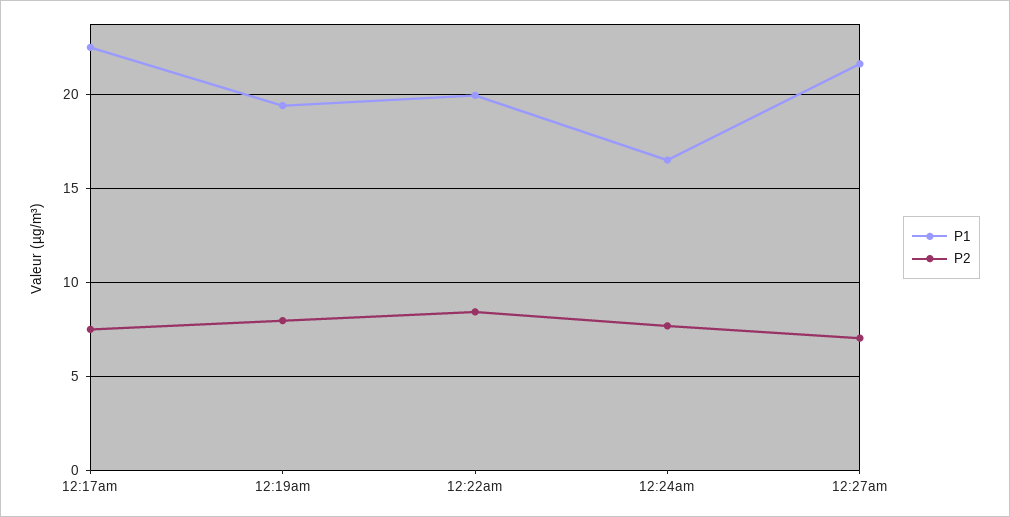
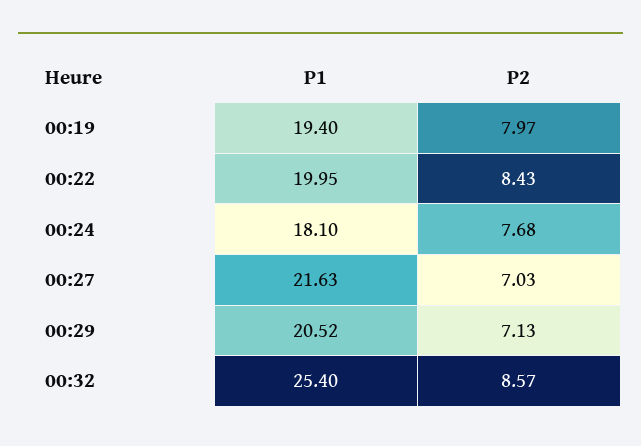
P1, 12:17am: 22.5 -> none
P2, 12:17am: 7.5 -> none
P1, 12:24am: 16.5 -> 18.1
P1, 00:29: none -> 20.52
P2, 00:29: none -> 7.13
P1, 00:32: none -> 25.4
P2, 00:32: none -> 8.57

